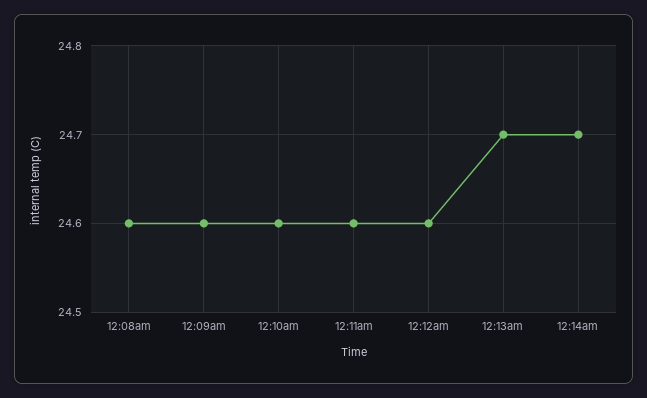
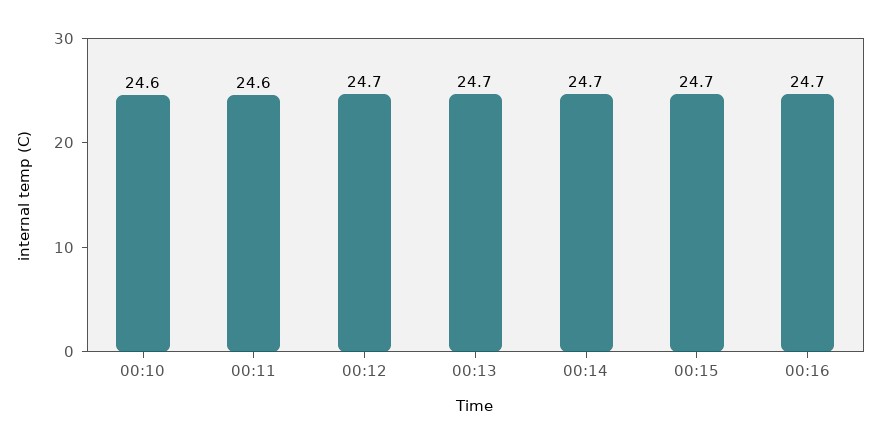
12:08am: 24.6 -> none
12:09am: 24.6 -> none
12:12am: 24.6 -> 24.7
00:15: none -> 24.7
00:16: none -> 24.7

